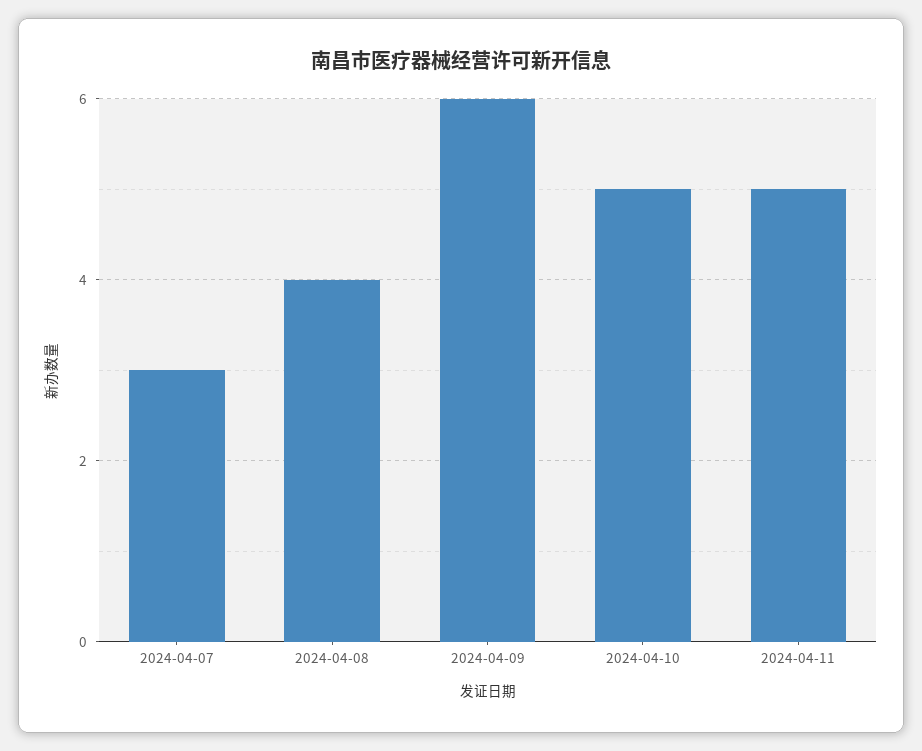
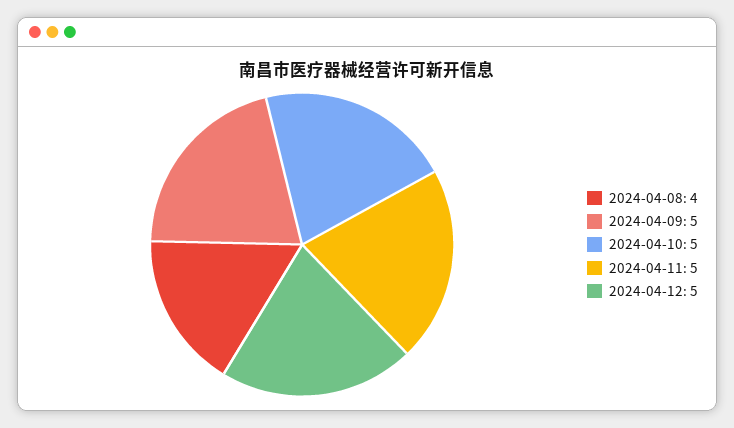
2024-04-07: 3 -> none
2024-04-09: 6 -> 5
2024-04-12: none -> 5

